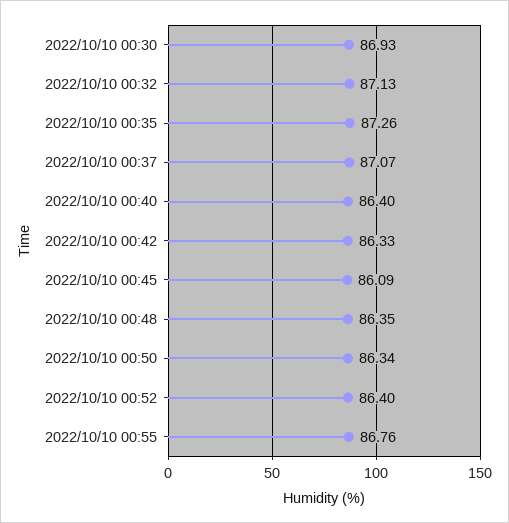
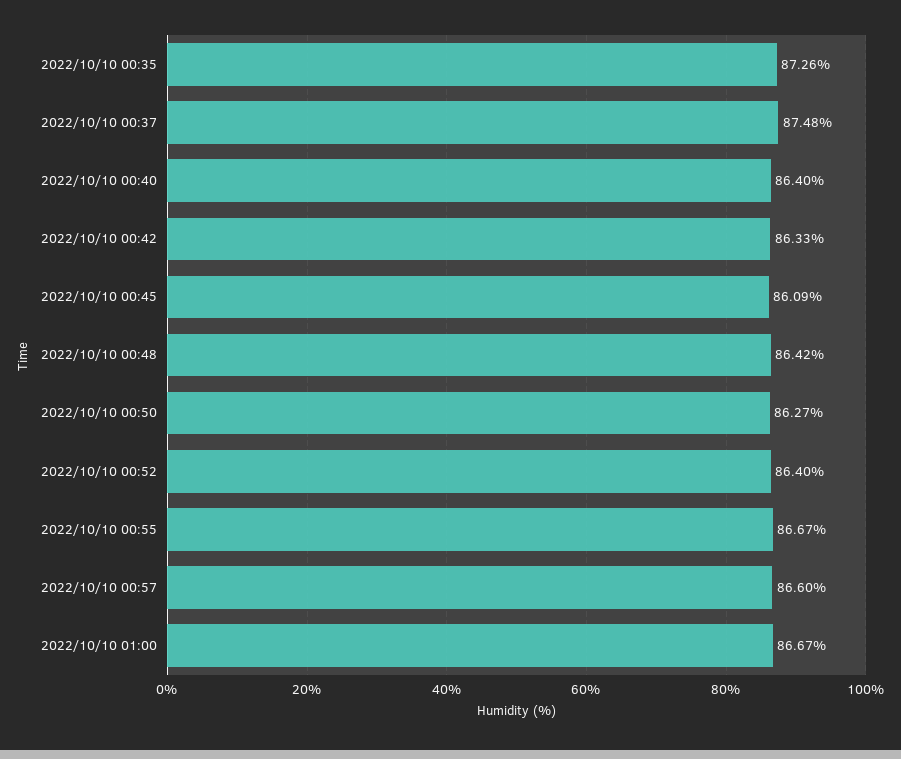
2022/10/10 00:30: 86.93 -> none
2022/10/10 00:32: 87.13 -> none
2022/10/10 00:37: 87.07 -> 87.48
2022/10/10 00:48: 86.35 -> 86.42
2022/10/10 00:50: 86.34 -> 86.27
2022/10/10 00:55: 86.76 -> 86.67
2022/10/10 00:57: none -> 86.6
2022/10/10 01:00: none -> 86.67

